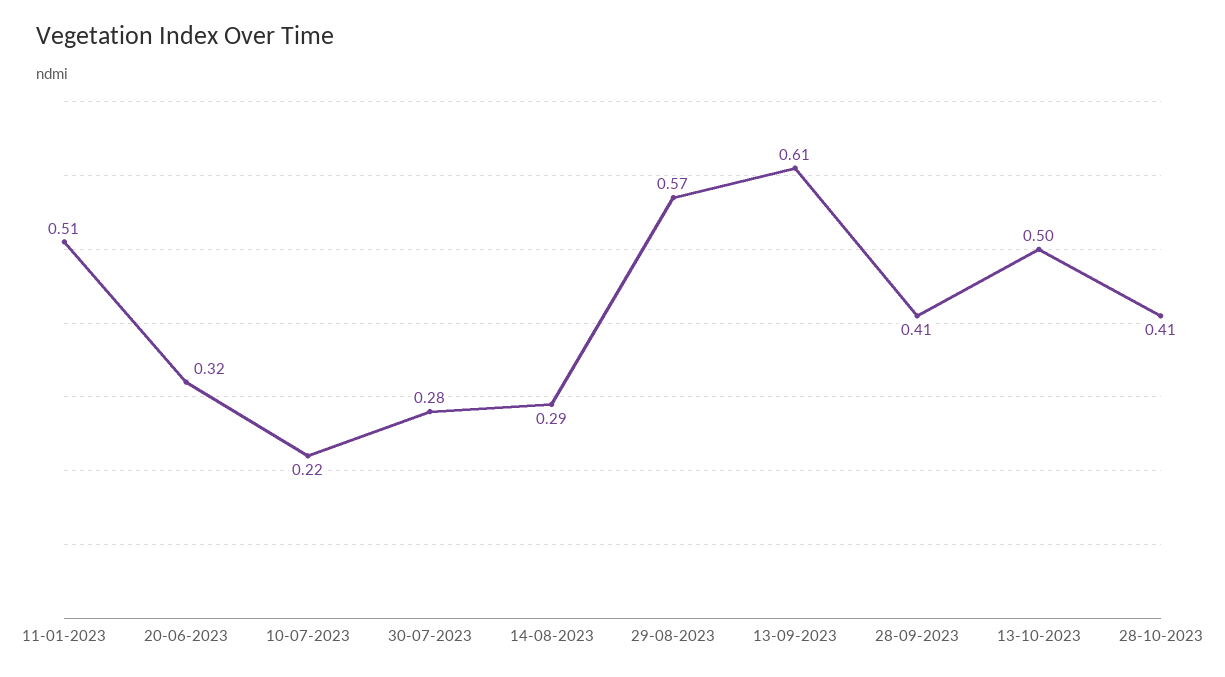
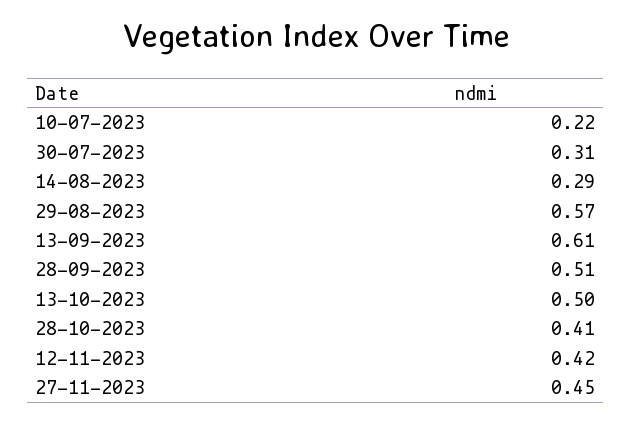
11-01-2023: 0.51 -> none
20-06-2023: 0.32 -> none
30-07-2023: 0.28 -> 0.31
28-09-2023: 0.41 -> 0.51
12-11-2023: none -> 0.42
27-11-2023: none -> 0.45

